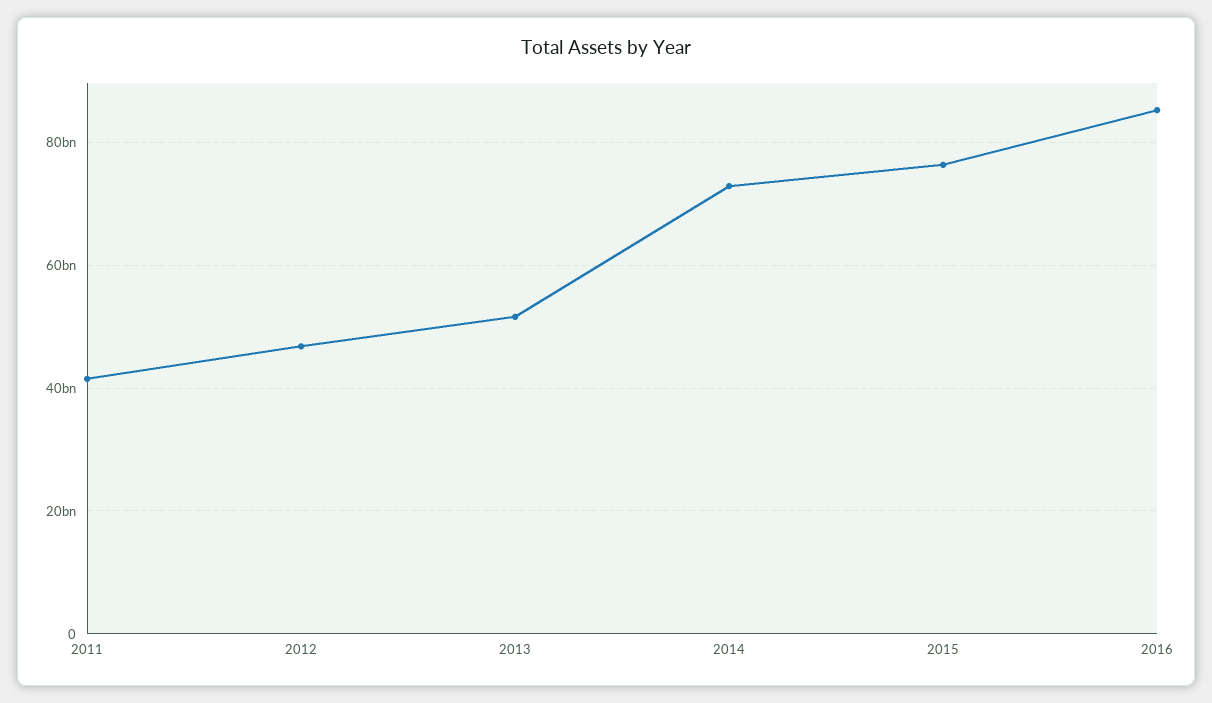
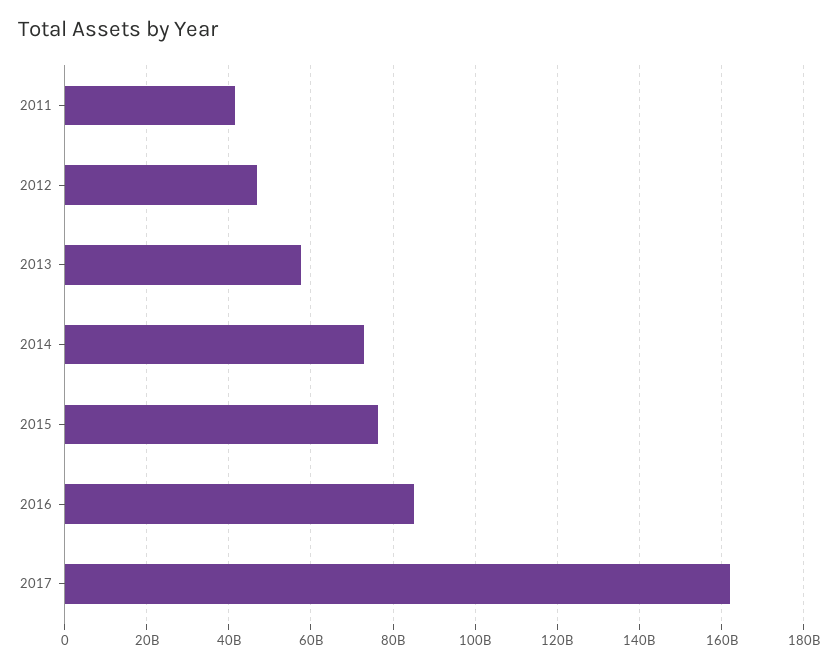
2013: 52000000000 -> 58000000000
2017: none -> 162000000000

